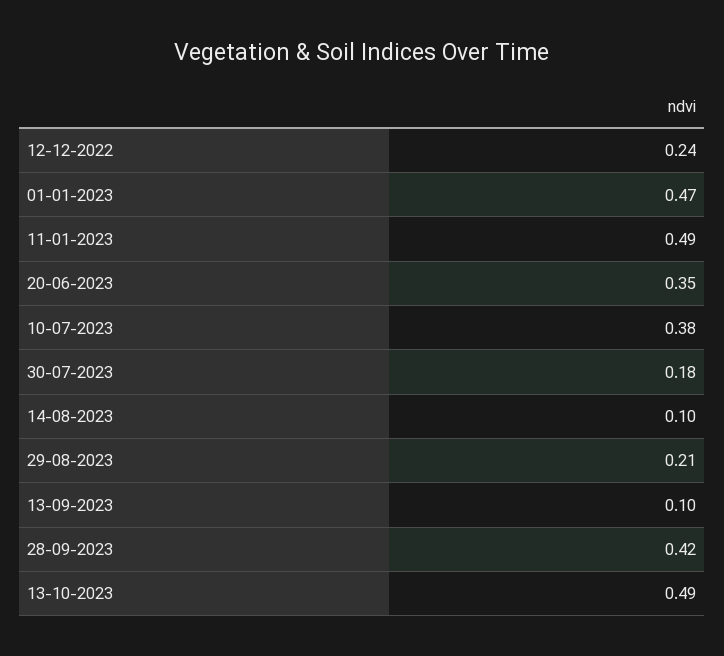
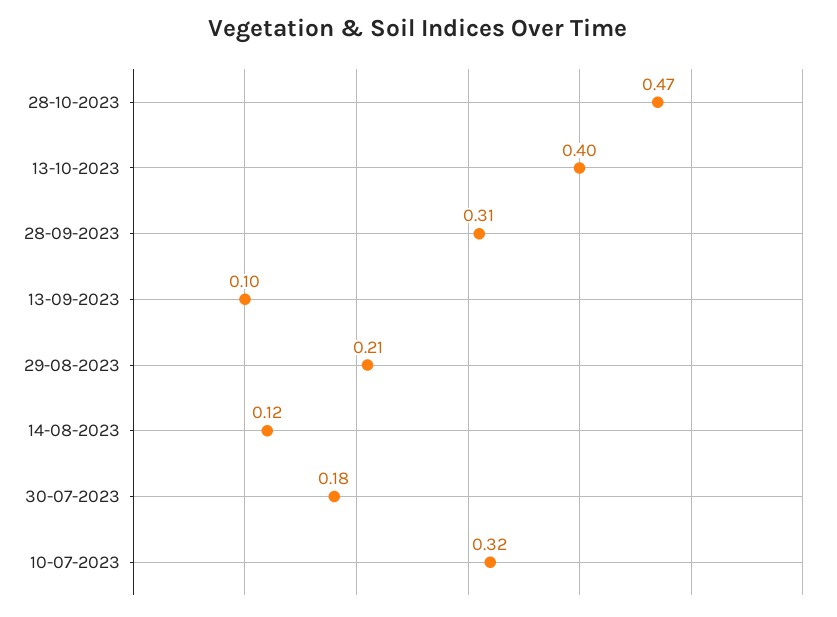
12-12-2022: 0.24 -> none
01-01-2023: 0.47 -> none
11-01-2023: 0.49 -> none
20-06-2023: 0.35 -> none
10-07-2023: 0.38 -> 0.32
14-08-2023: 0.1 -> 0.12
28-09-2023: 0.42 -> 0.31
13-10-2023: 0.49 -> 0.4
28-10-2023: none -> 0.47

